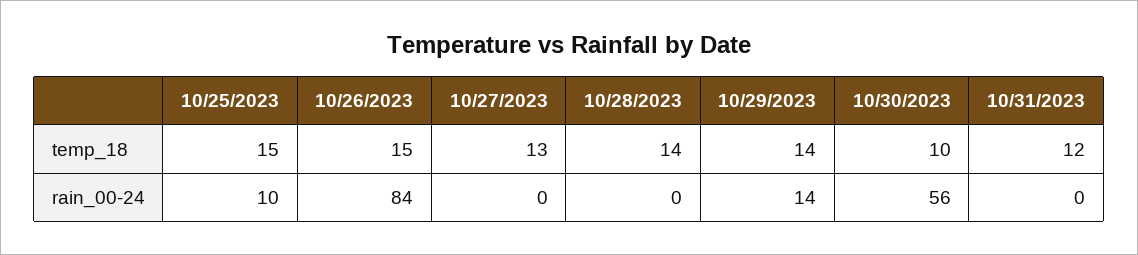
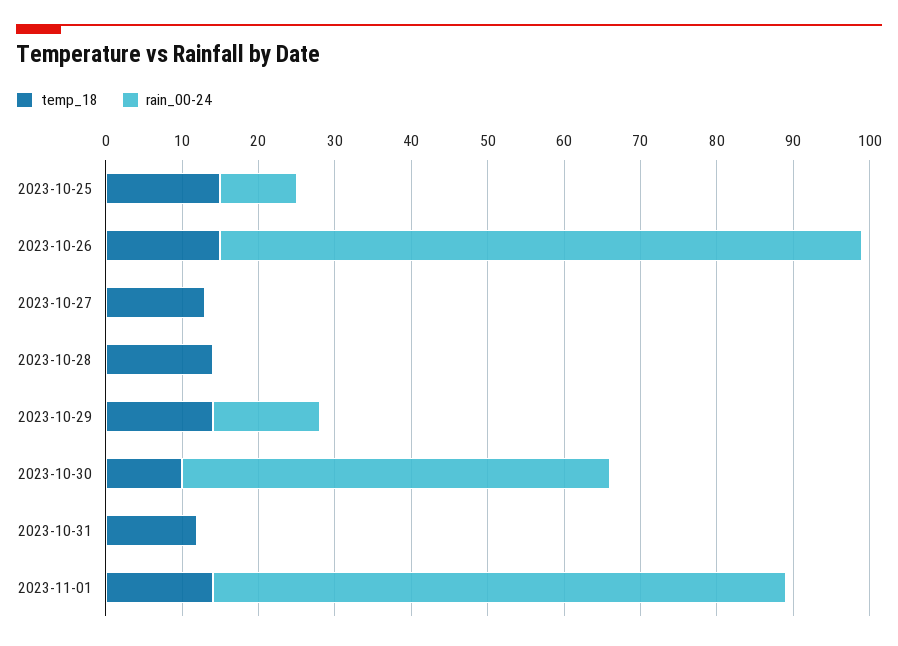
temp_18, 2023-11-01: none -> 15
rain_00-24, 2023-11-01: none -> 75

